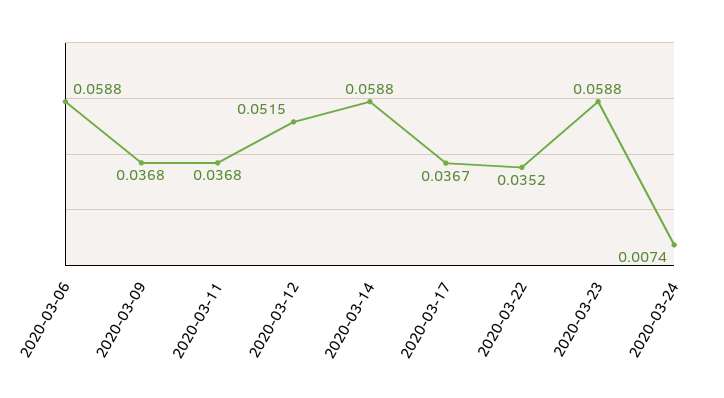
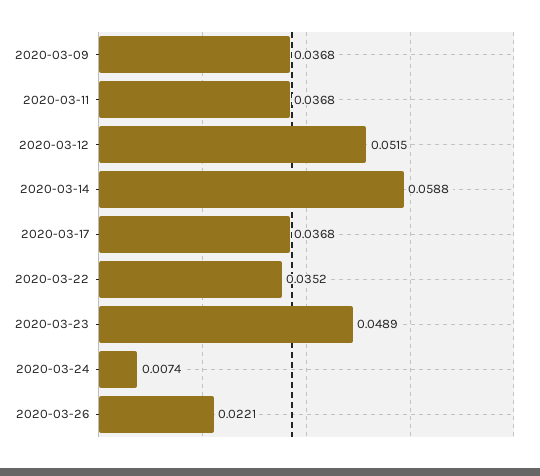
2020-03-06: 0.0588 -> none
2020-03-17: 0.0367 -> 0.0368
2020-03-23: 0.0588 -> 0.0489
2020-03-26: none -> 0.0221

